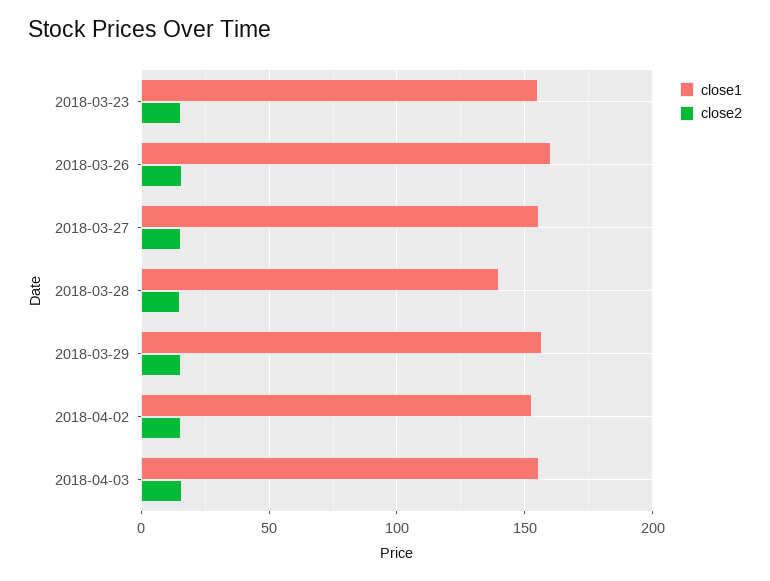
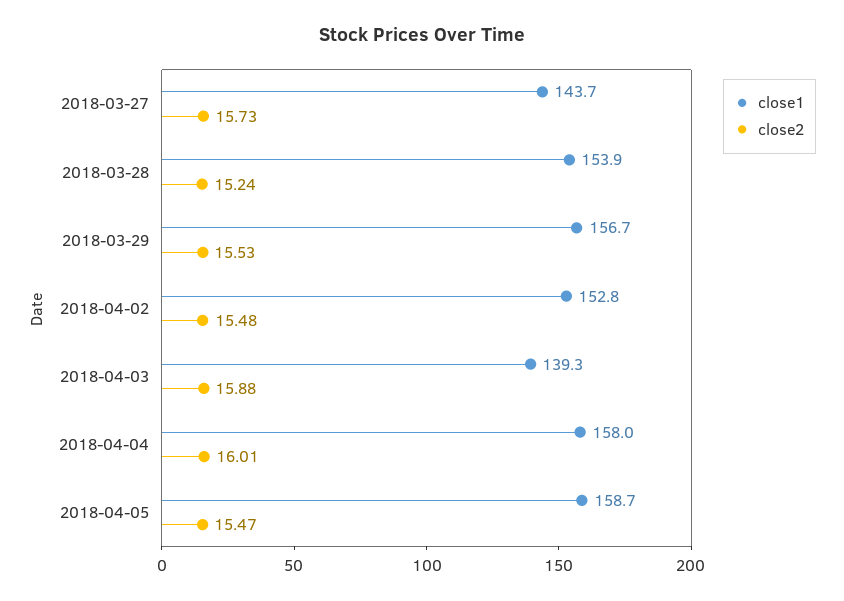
close1, 2018-03-23: 155 -> none
close2, 2018-03-23: 15 -> none
close1, 2018-03-26: 160 -> none
close2, 2018-03-26: 15 -> none
close1, 2018-03-27: 155 -> 143.7
close1, 2018-03-28: 140 -> 153.9
close1, 2018-04-03: 155 -> 139.3
close1, 2018-04-04: none -> 158
close2, 2018-04-04: none -> 16.01
close1, 2018-04-05: none -> 158.7
close2, 2018-04-05: none -> 15.47

